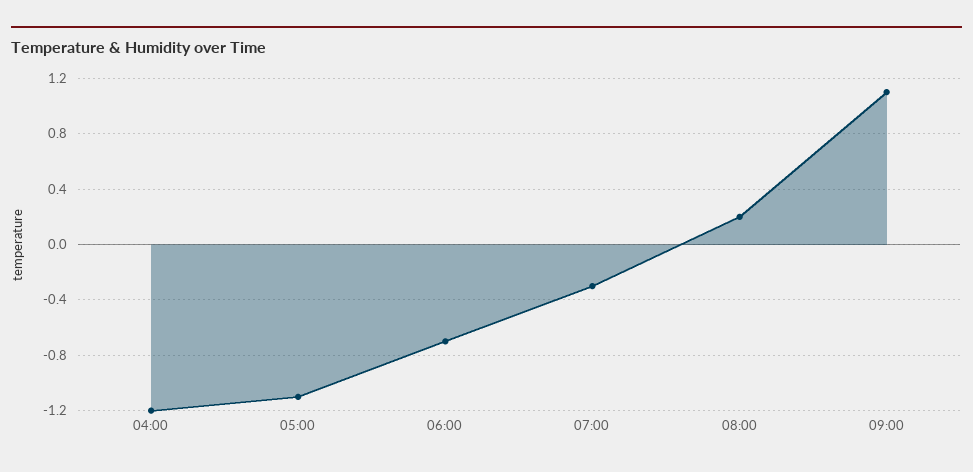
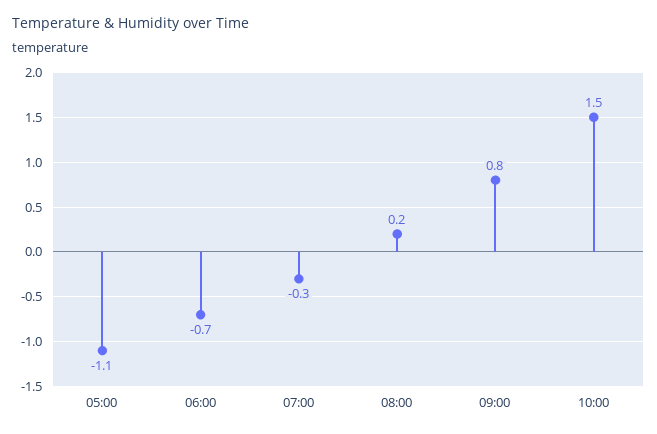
04:00: -1.2 -> none
09:00: 1.1 -> 0.8
10:00: none -> 1.5

